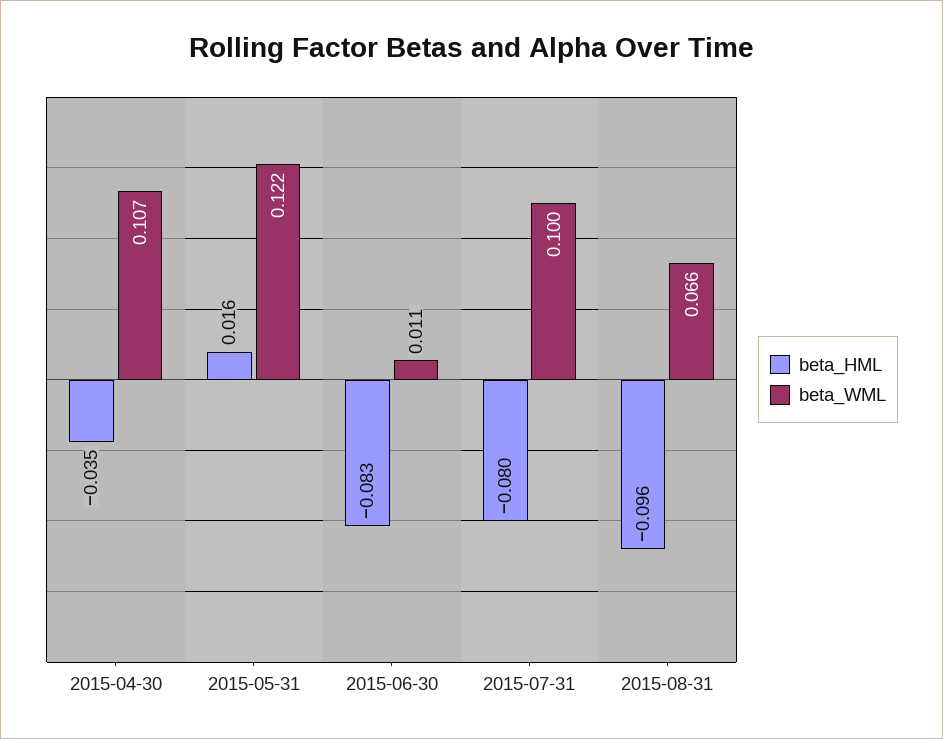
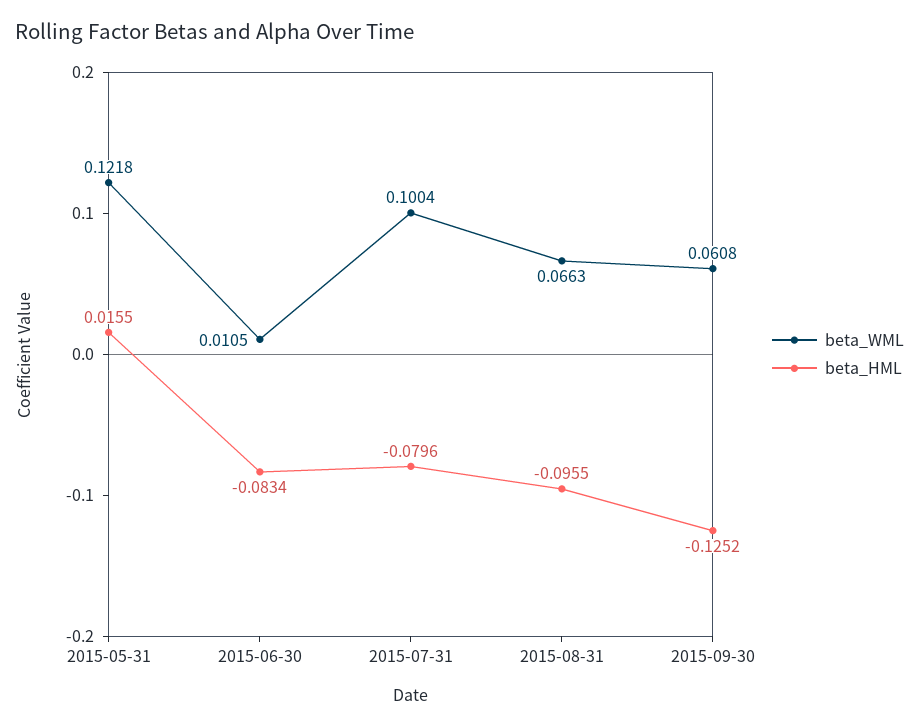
beta_HML, 2015-04-30: -0.035 -> none
beta_WML, 2015-04-30: 0.107 -> none
beta_WML, 2015-09-30: none -> 0.0608
beta_HML, 2015-09-30: none -> -0.1252

